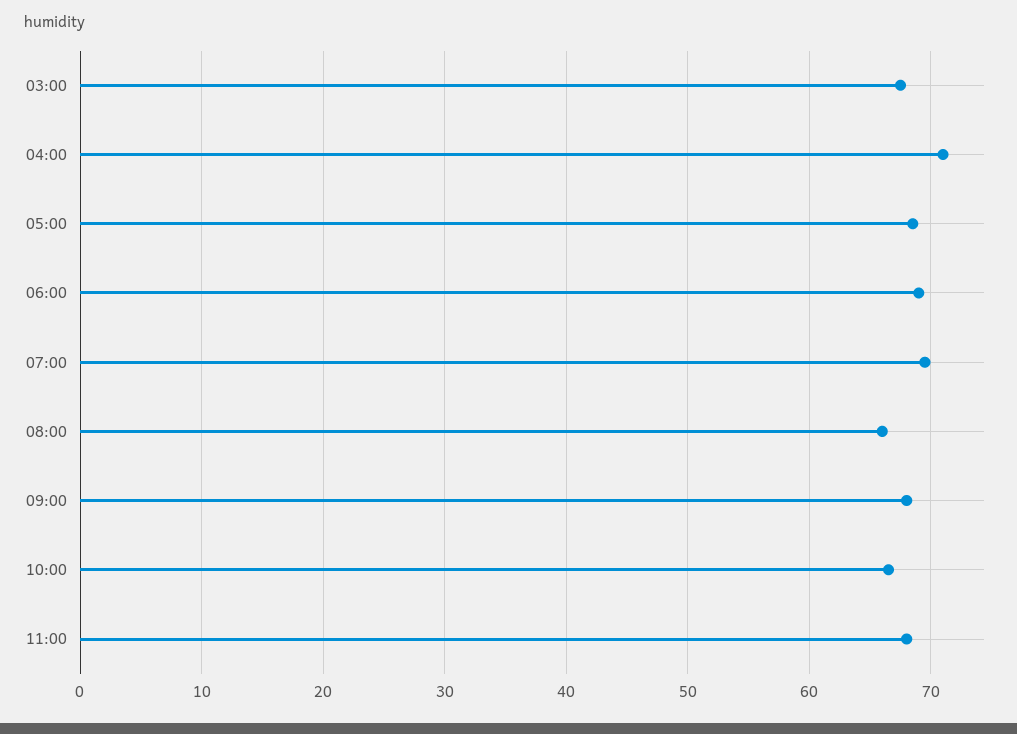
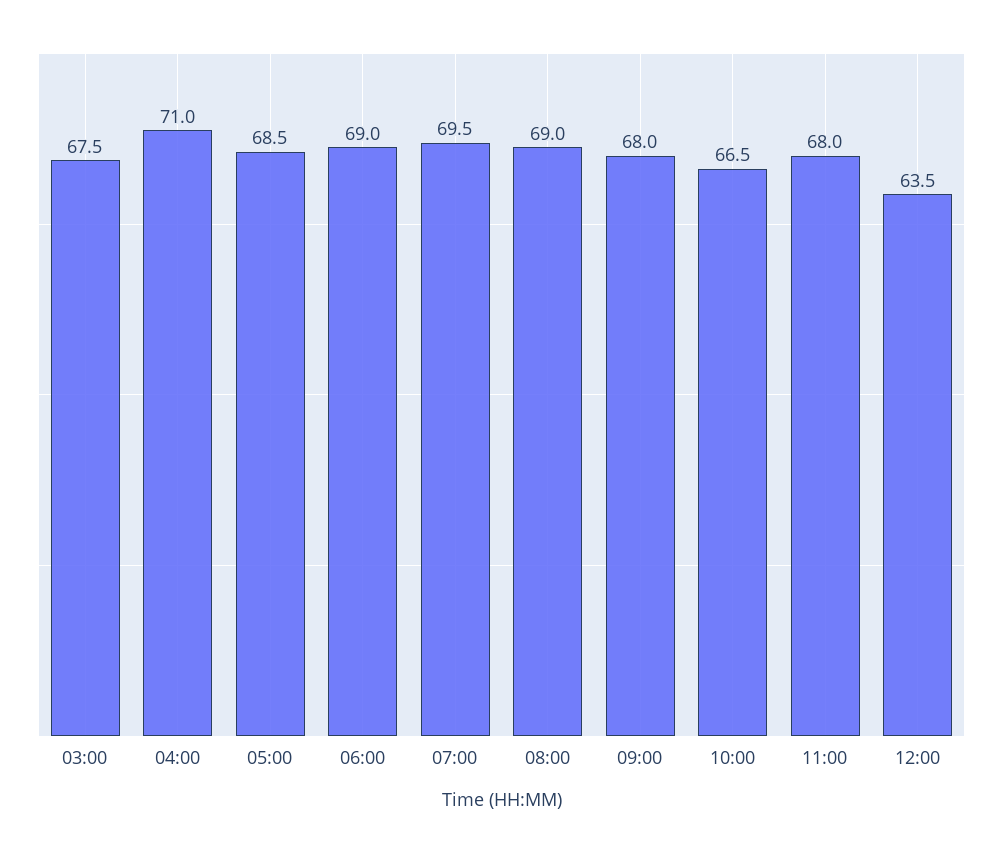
08:00: 66 -> 69
12:00: none -> 63.5

